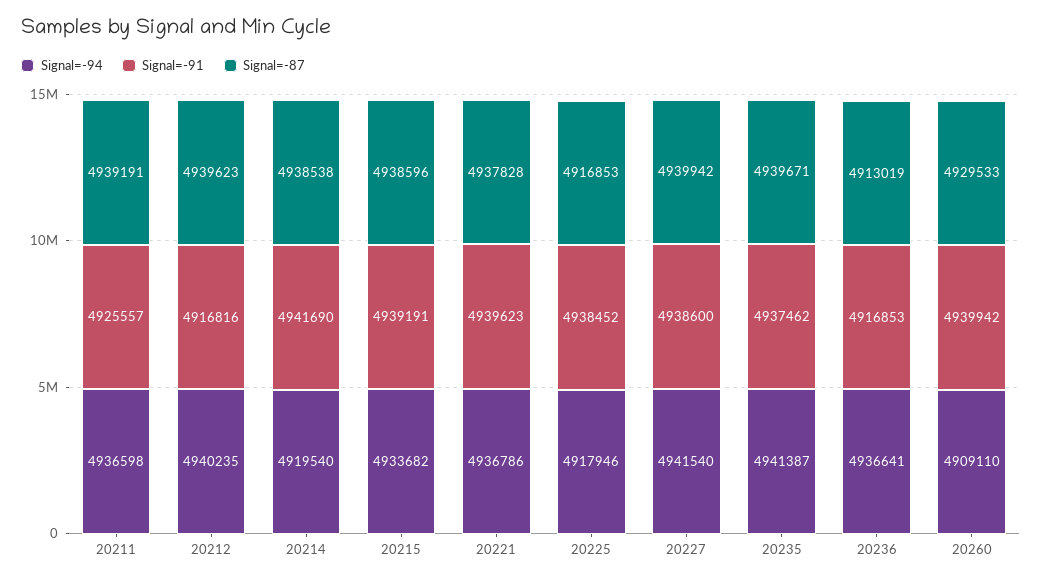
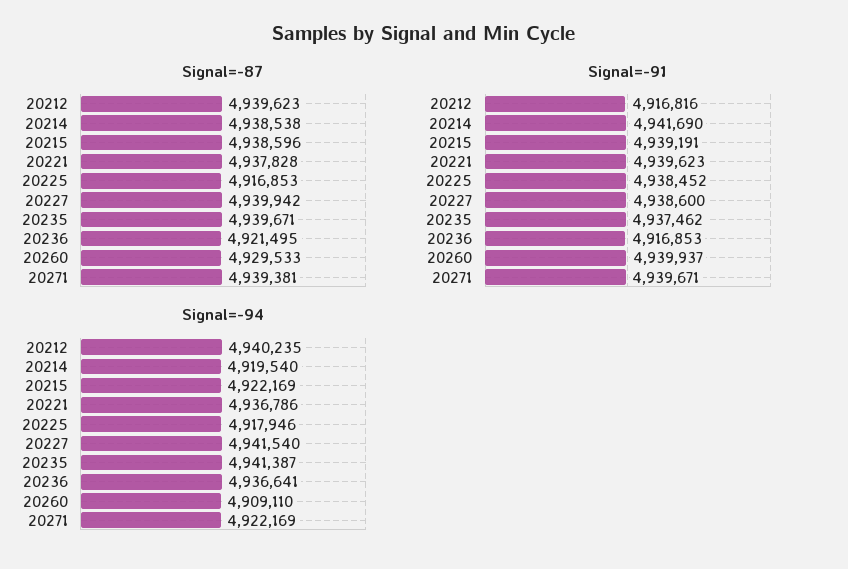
Signal=-94, 20211: 4936598 -> none
Signal=-91, 20211: 4925557 -> none
Signal=-87, 20211: 4939191 -> none
Signal=-94, 20215: 4933682 -> 4922169
Signal=-87, 20236: 4913019 -> 4921495
Signal=-91, 20260: 4939942 -> 4939937
Signal=-87, 20271: none -> 4939381
Signal=-91, 20271: none -> 4939671
Signal=-94, 20271: none -> 4922169

